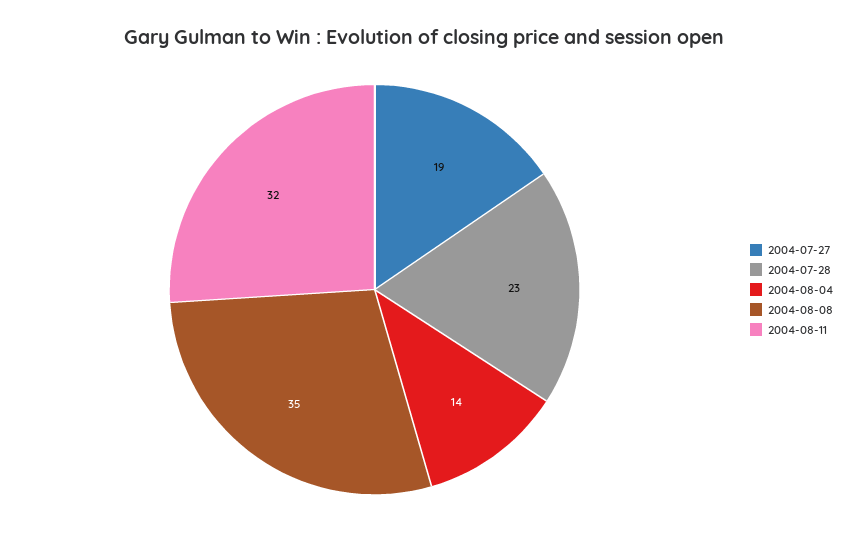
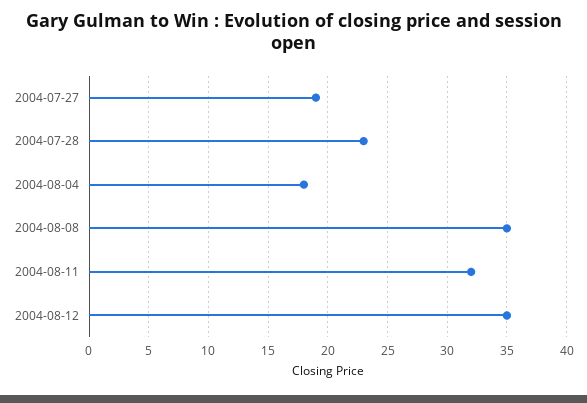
2004-08-04: 14 -> 18
2004-08-12: none -> 35

